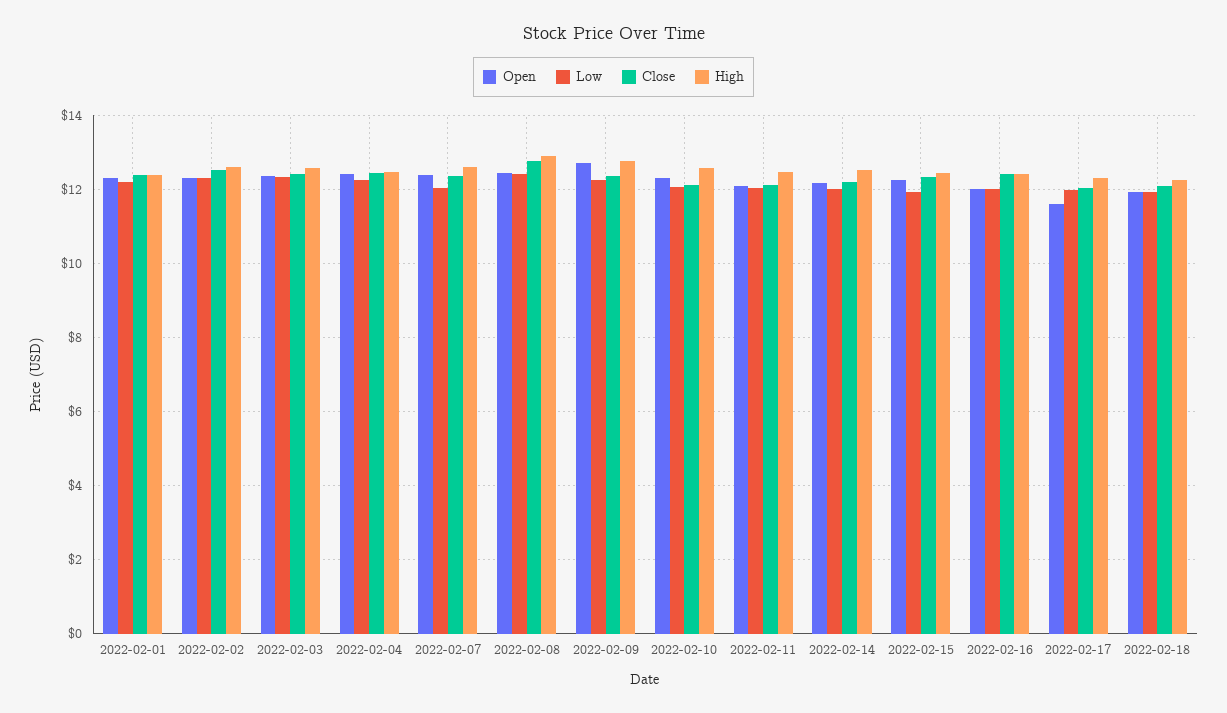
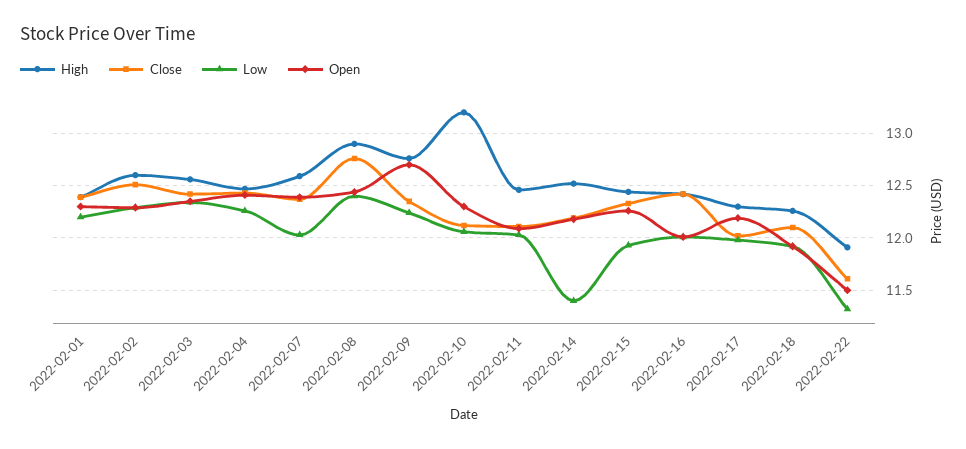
High, 2022-02-10: 12.6 -> 13.2
Low, 2022-02-14: 12 -> 11.4
Open, 2022-02-17: 11.6 -> 12.2
High, 2022-02-22: none -> 11.9
Close, 2022-02-22: none -> 11.6
Low, 2022-02-22: none -> 11.3
Open, 2022-02-22: none -> 11.5

